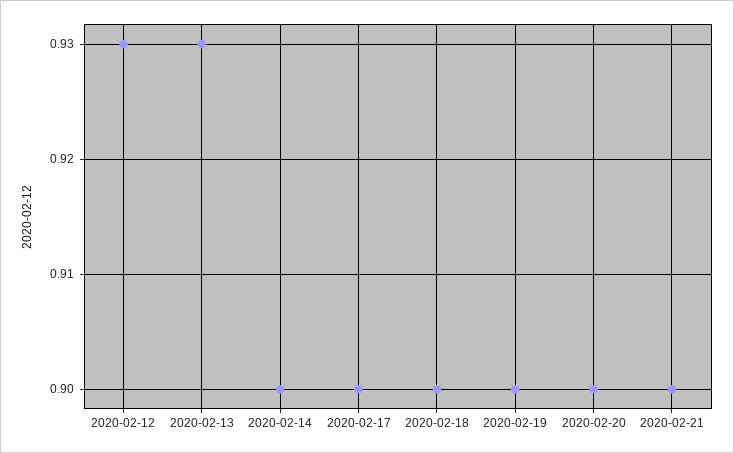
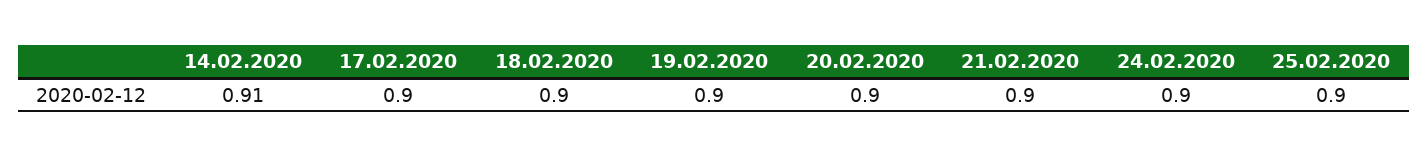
2020-02-12: 0.93 -> none
2020-02-13: 0.93 -> none
2020-02-14: 0.9 -> 0.91
24.02.2020: none -> 0.9
25.02.2020: none -> 0.9

